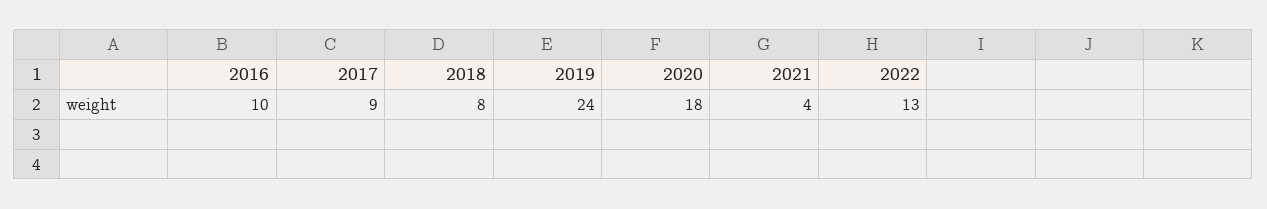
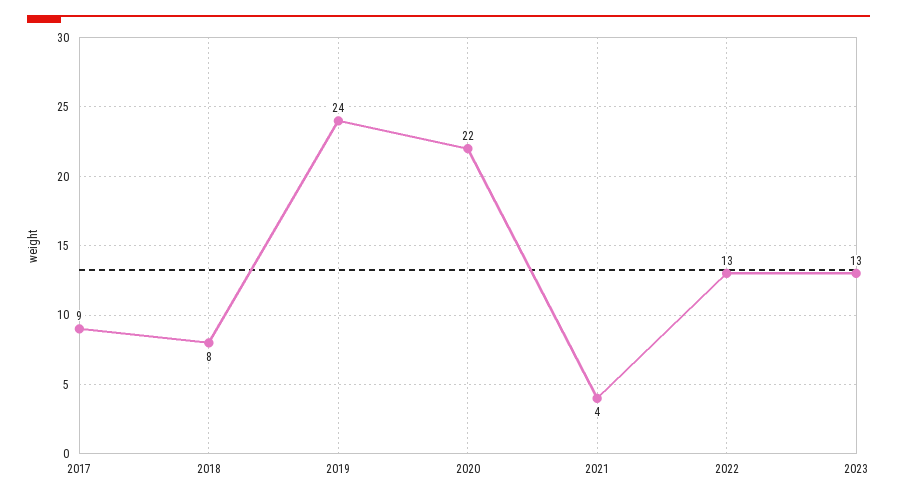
2016: 10 -> none
2020: 18 -> 22
2023: none -> 13

